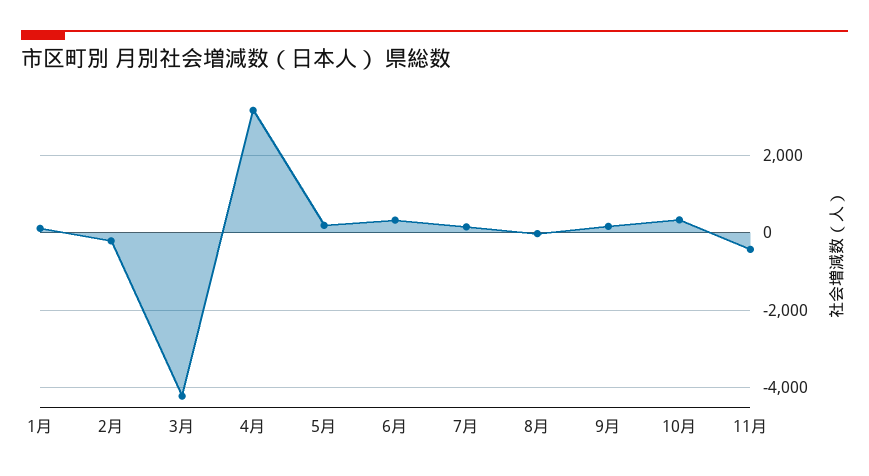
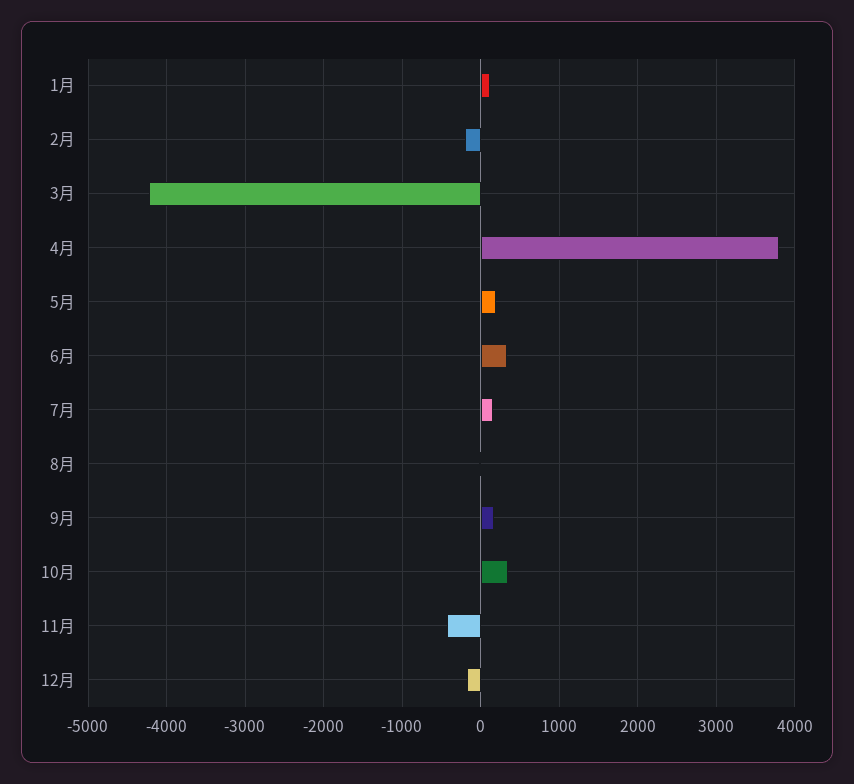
4月: 3200 -> 3800
12月: none -> -200

